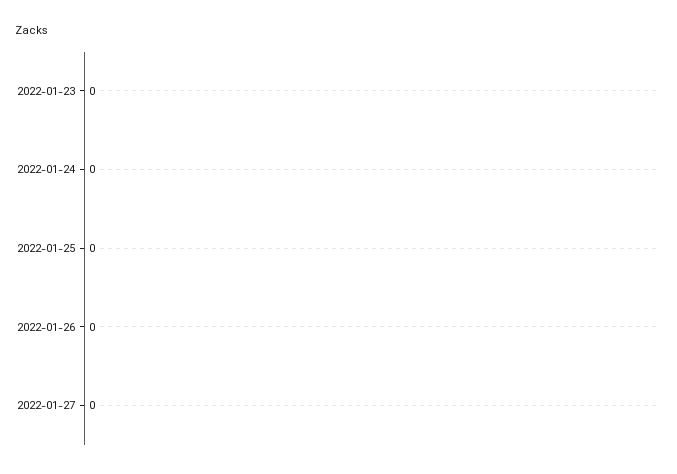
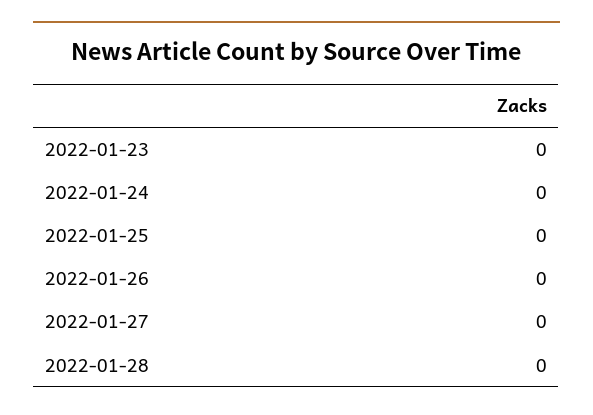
2022-01-28: none -> 0

